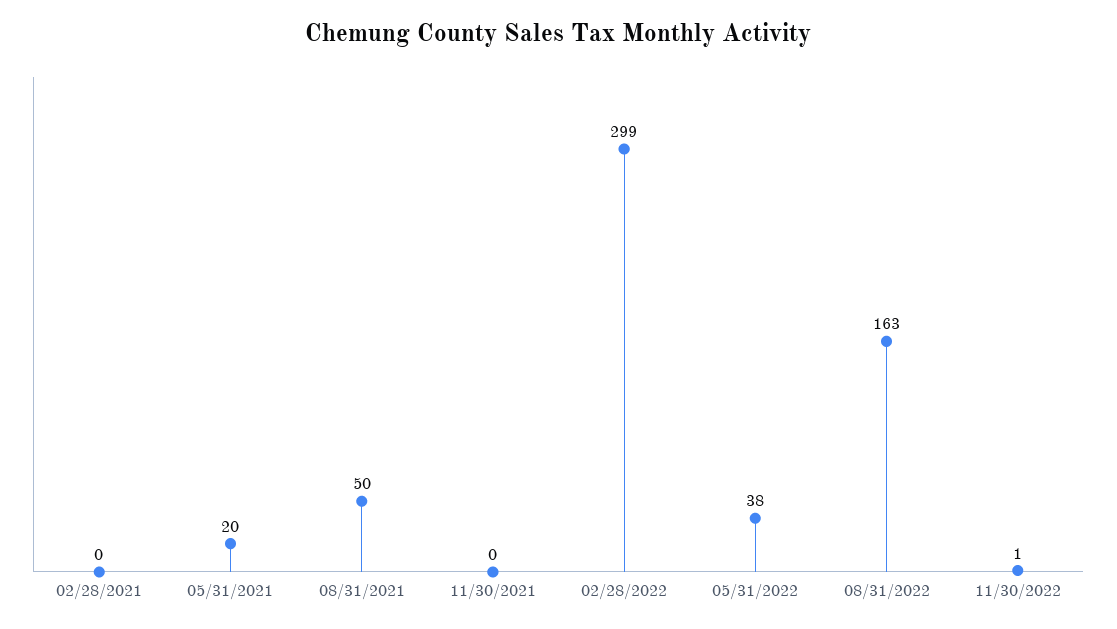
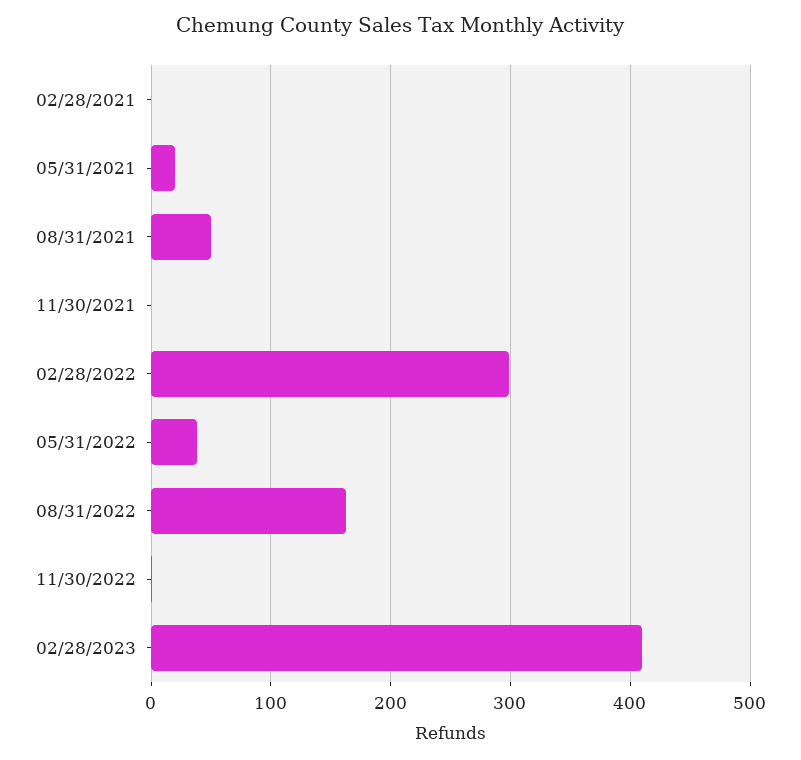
02/28/2023: none -> 410

